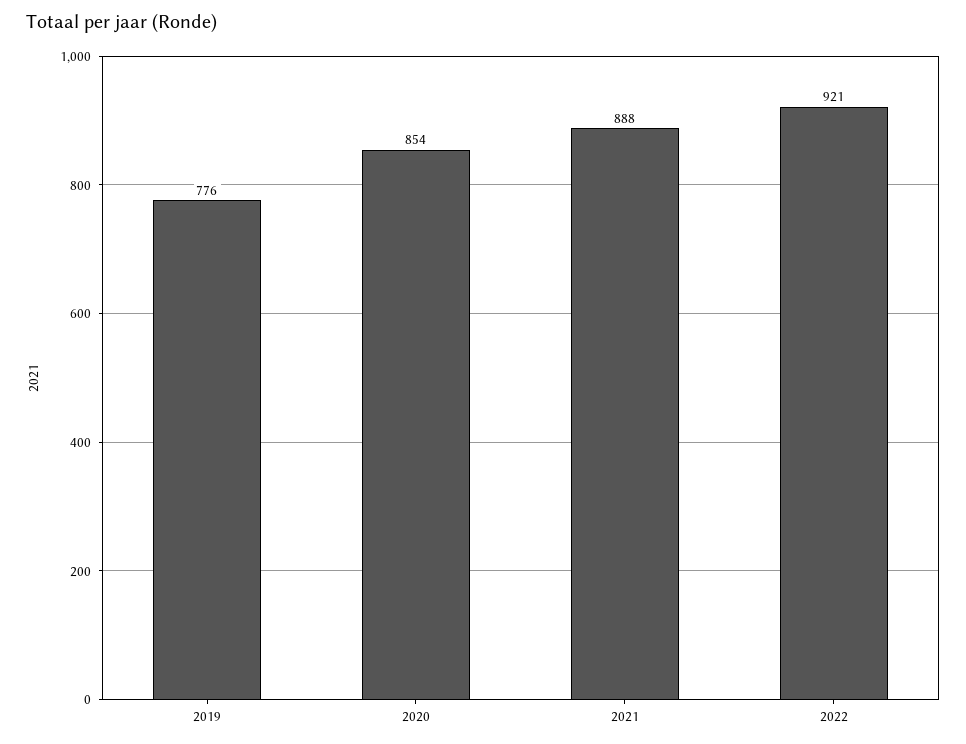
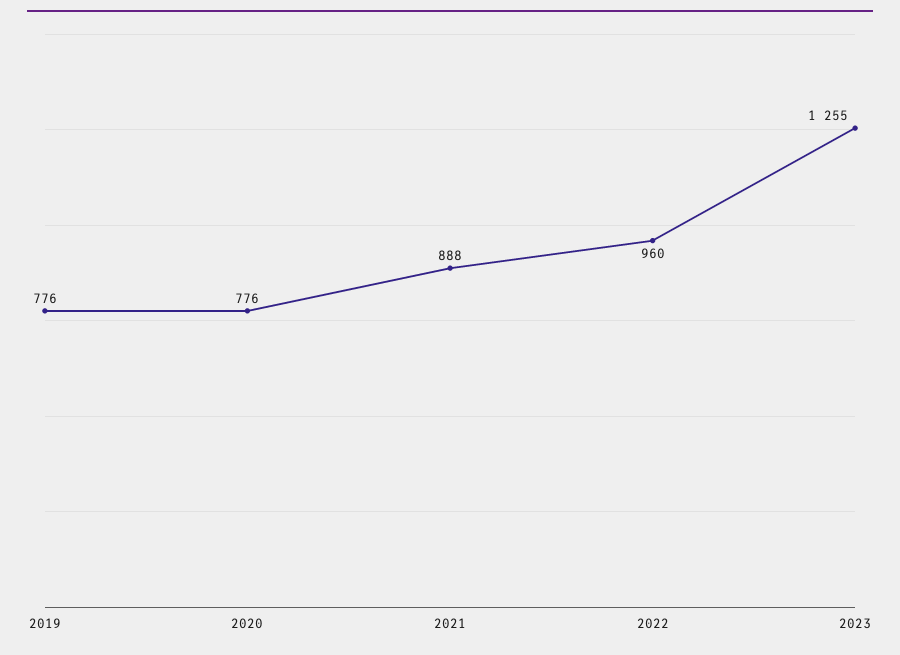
2020: 854 -> 776
2022: 921 -> 960
2023: none -> 1255

